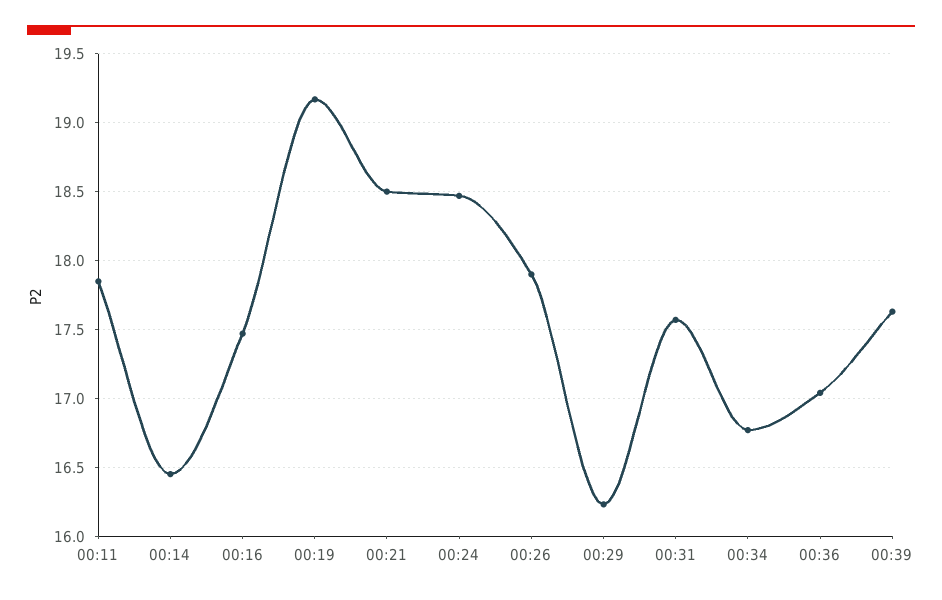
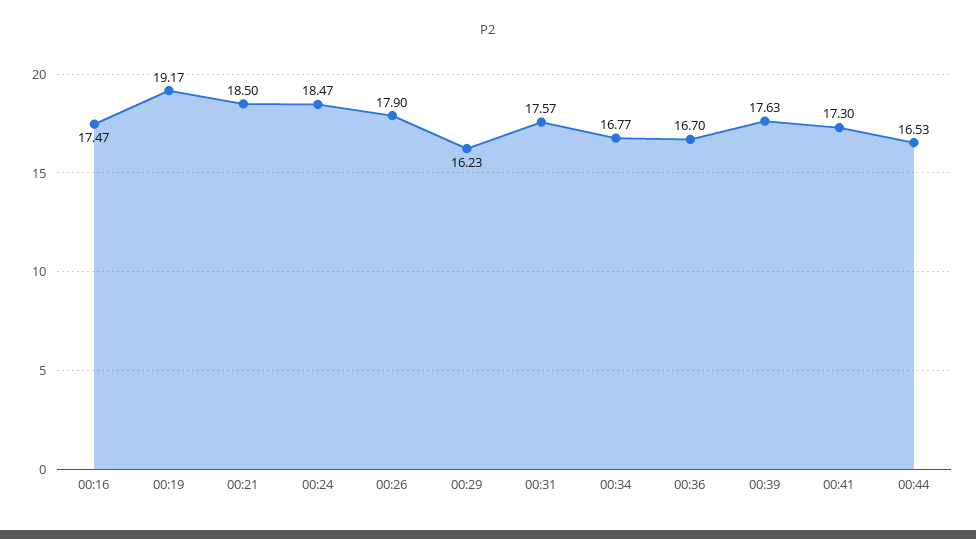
00:11: 17.85 -> none
00:14: 16.45 -> none
00:36: 17.05 -> 16.7
00:41: none -> 17.3
00:44: none -> 16.53

